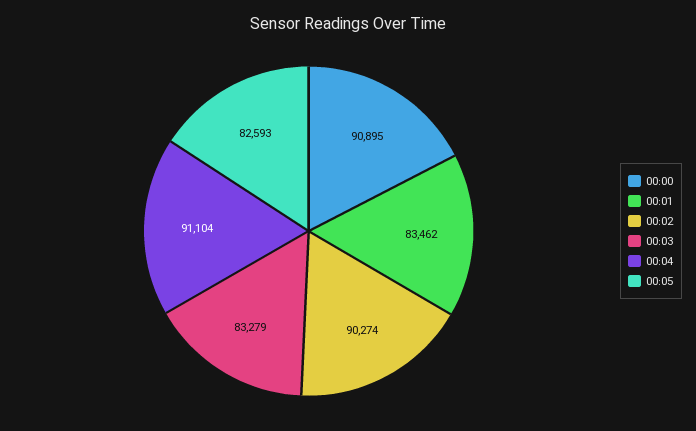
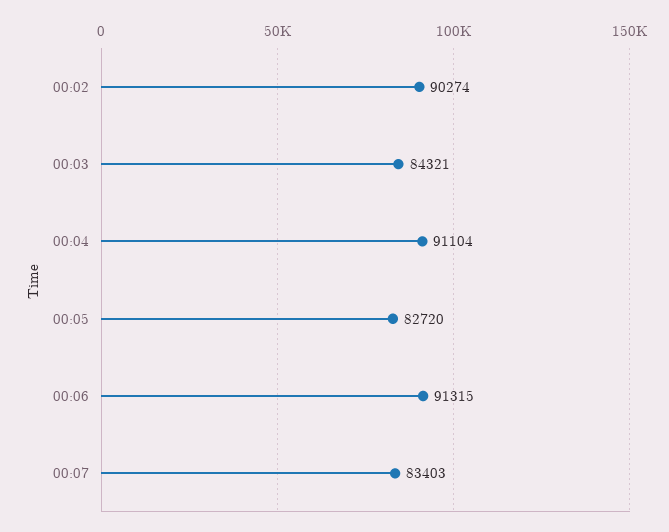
00:00: 90895 -> none
00:01: 83462 -> none
00:03: 83279 -> 84321
00:05: 82593 -> 82720
00:06: none -> 91315
00:07: none -> 83403

